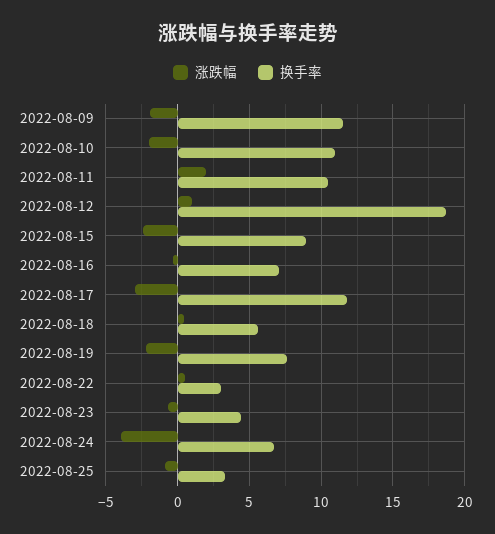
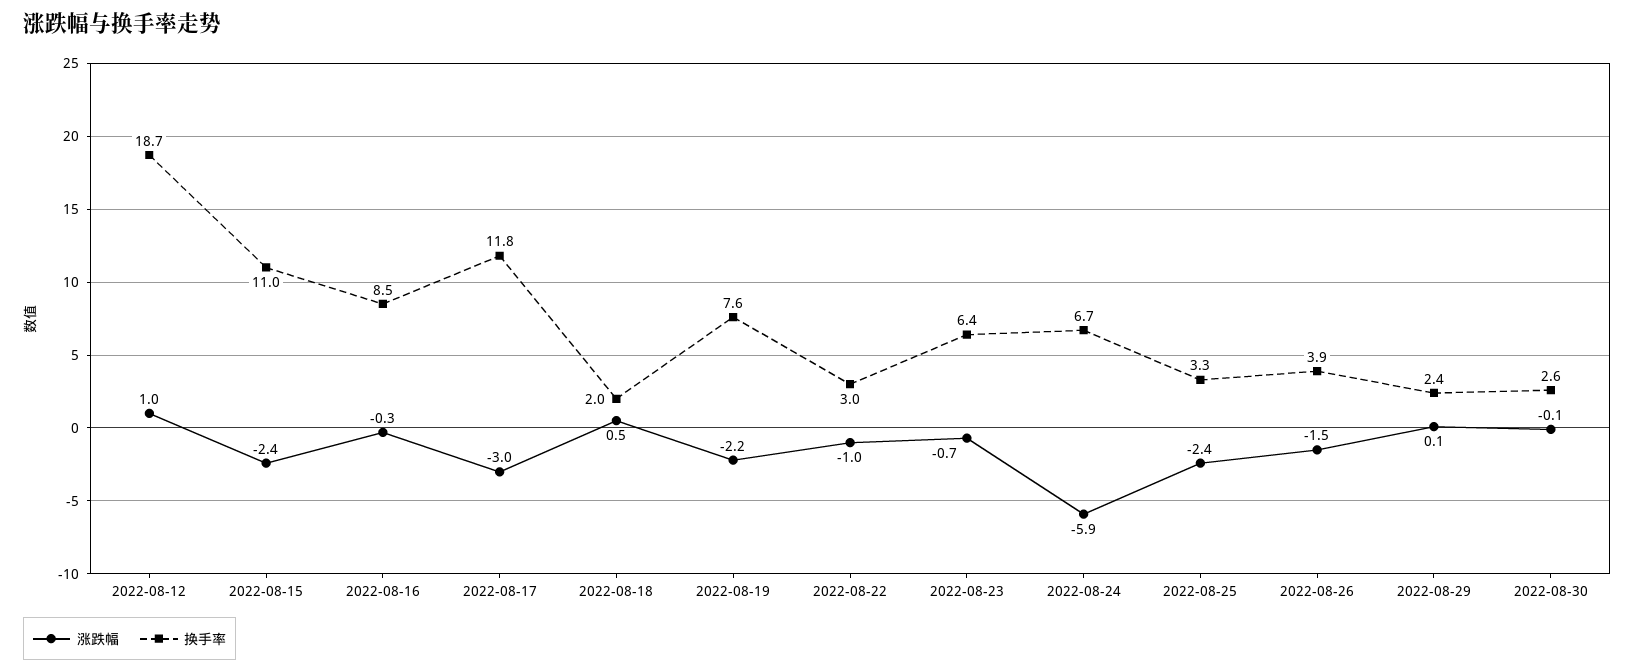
涨跌幅, 2022-08-09: -2 -> none
换手率, 2022-08-09: 11.5 -> none
涨跌幅, 2022-08-10: -2 -> none
换手率, 2022-08-10: 11 -> none
涨跌幅, 2022-08-11: 2 -> none
换手率, 2022-08-11: 10.5 -> none
换手率, 2022-08-15: 9 -> 11
换手率, 2022-08-16: 7 -> 8.5
换手率, 2022-08-18: 5.5 -> 2
涨跌幅, 2022-08-22: 0.5 -> -1
换手率, 2022-08-23: 4.5 -> 6.4
涨跌幅, 2022-08-24: -4 -> -5.9
涨跌幅, 2022-08-25: -1 -> -2.4
涨跌幅, 2022-08-26: none -> -1.5
换手率, 2022-08-26: none -> 3.9
涨跌幅, 2022-08-29: none -> 0.1
换手率, 2022-08-29: none -> 2.4
涨跌幅, 2022-08-30: none -> -0.1
换手率, 2022-08-30: none -> 2.6

